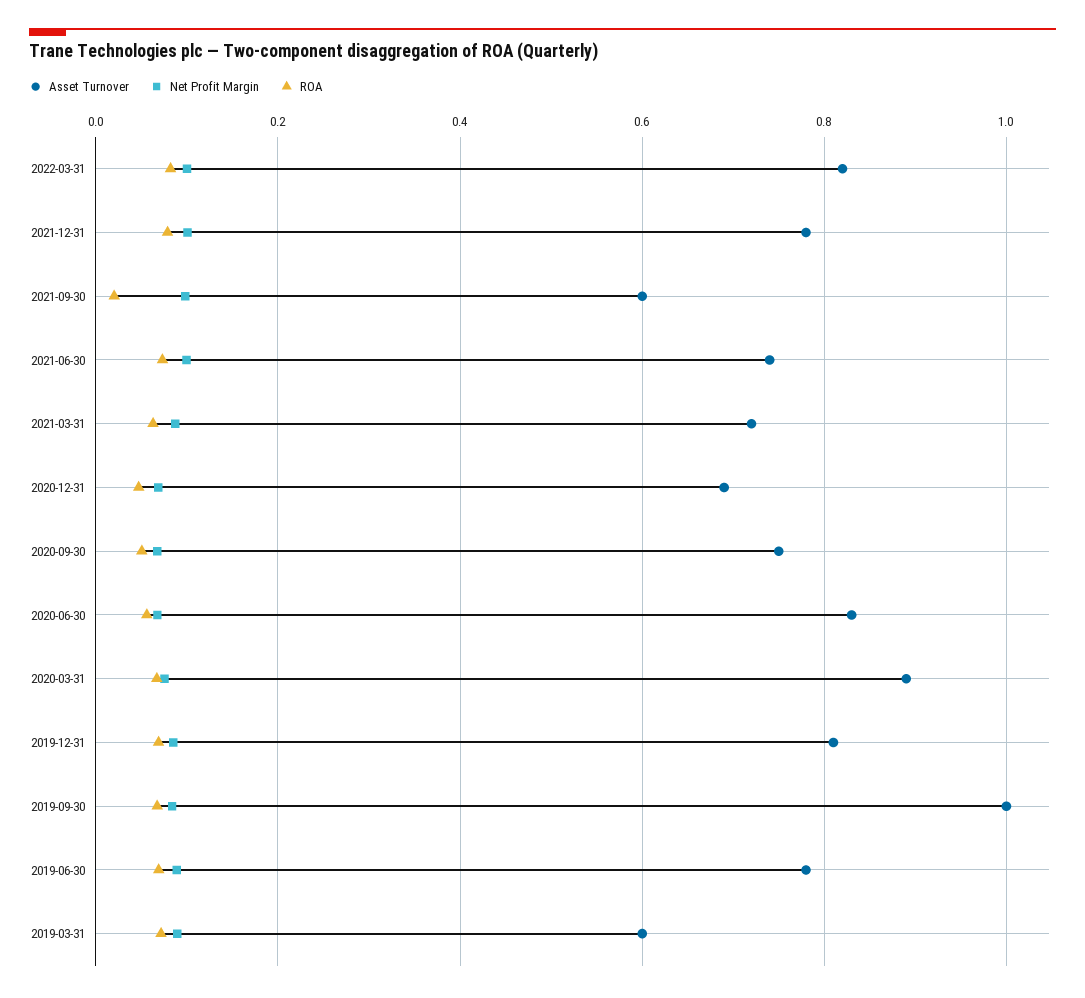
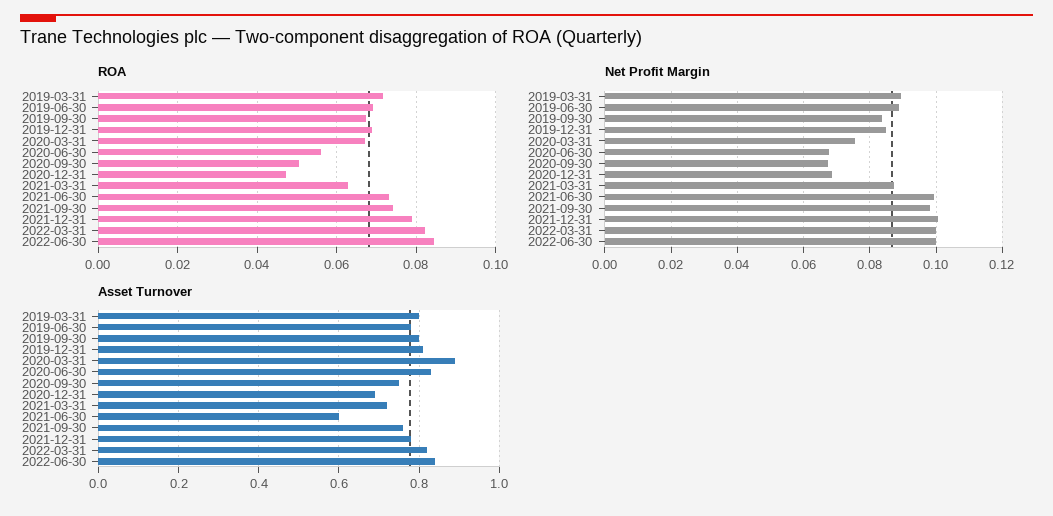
Asset Turnover, 2021-09-30: 0.6 -> 0.75
ROA, 2021-09-30: 0.02 -> 0.074
Asset Turnover, 2021-06-30: 0.74 -> 0.6
Asset Turnover, 2019-09-30: 1 -> 0.8
Asset Turnover, 2019-03-31: 0.6 -> 0.8
ROA, 2022-06-30: none -> 0.084
Net Profit Margin, 2022-06-30: none -> 0.1
Asset Turnover, 2022-06-30: none -> 0.85

